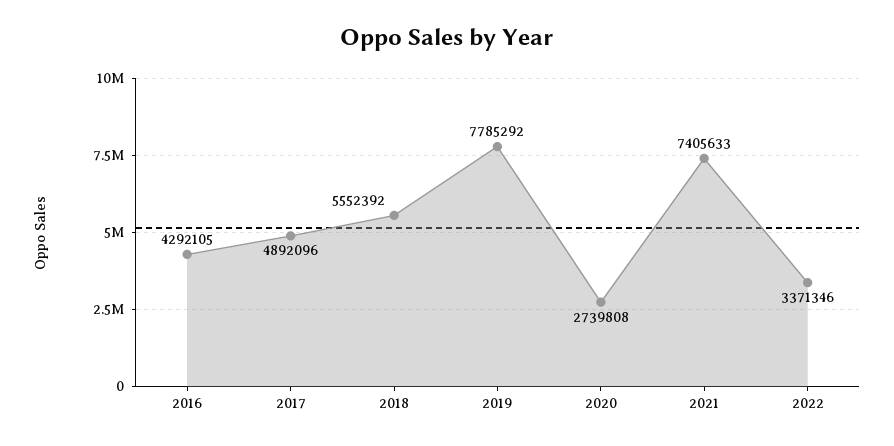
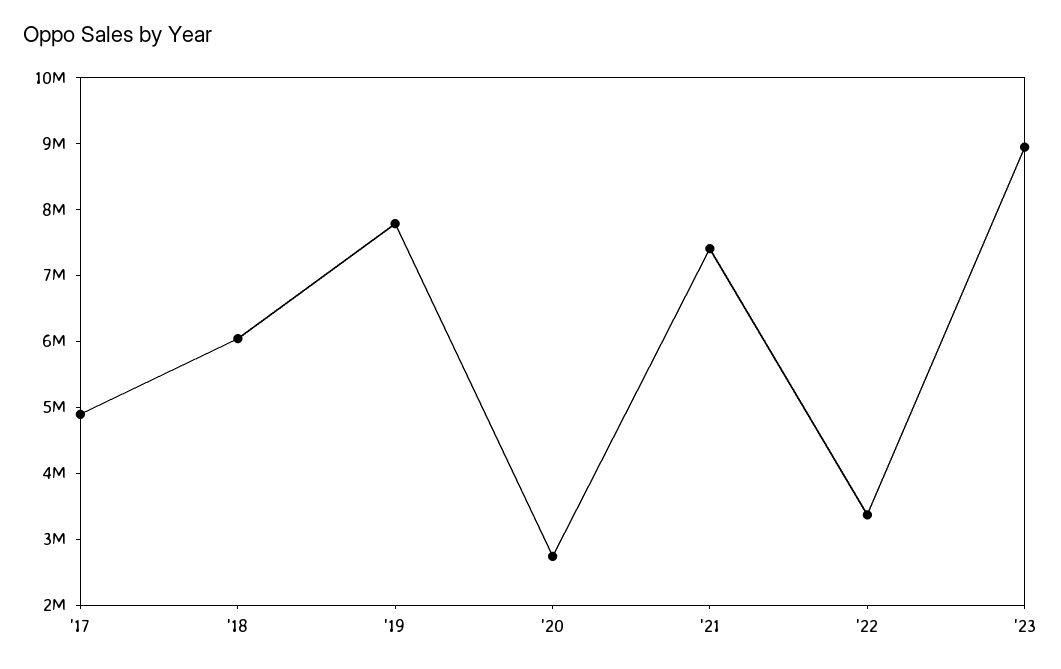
2016: 4292105 -> none
2018: 5552392 -> 6000000
'23: none -> 9000000

